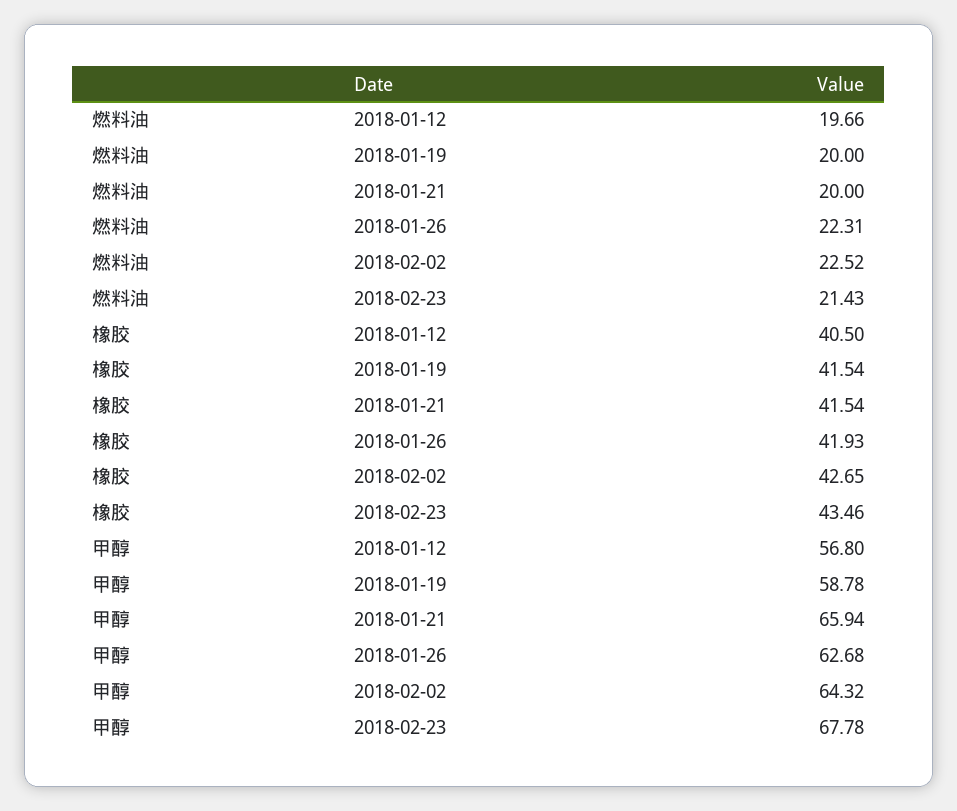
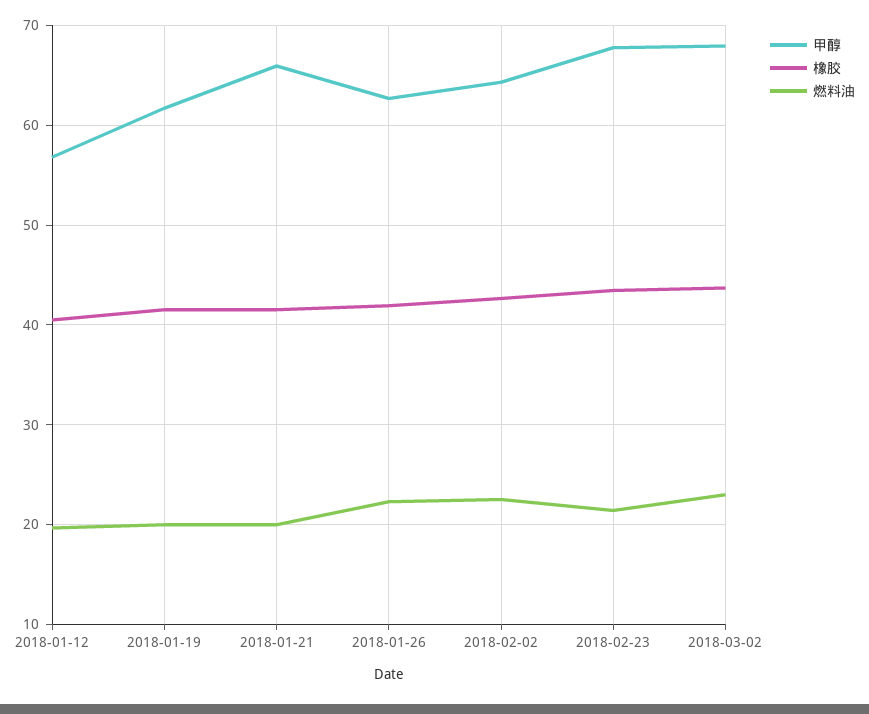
甲醇, 2018-01-19: 58.78 -> 62
甲醇, 2018-03-02: none -> 68
橡胶, 2018-03-02: none -> 44
燃料油, 2018-03-02: none -> 23

